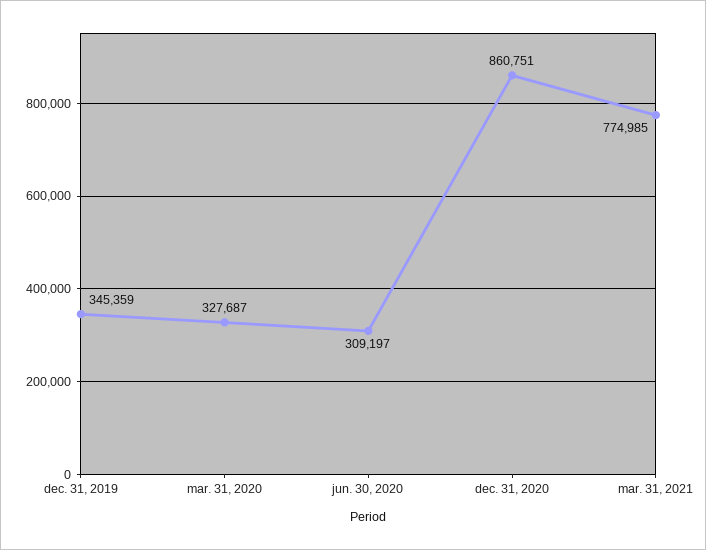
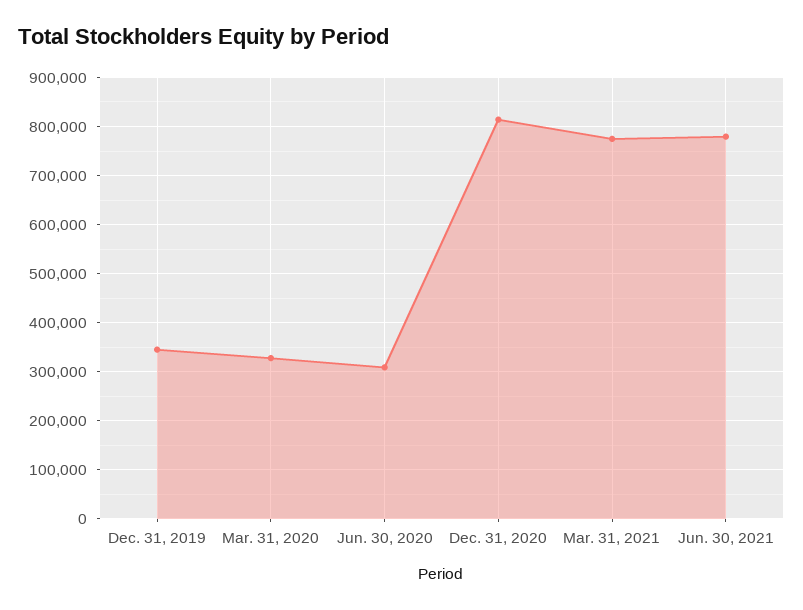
dec. 31, 2020: 860751 -> 820000
Jun. 30, 2021: none -> 780000

